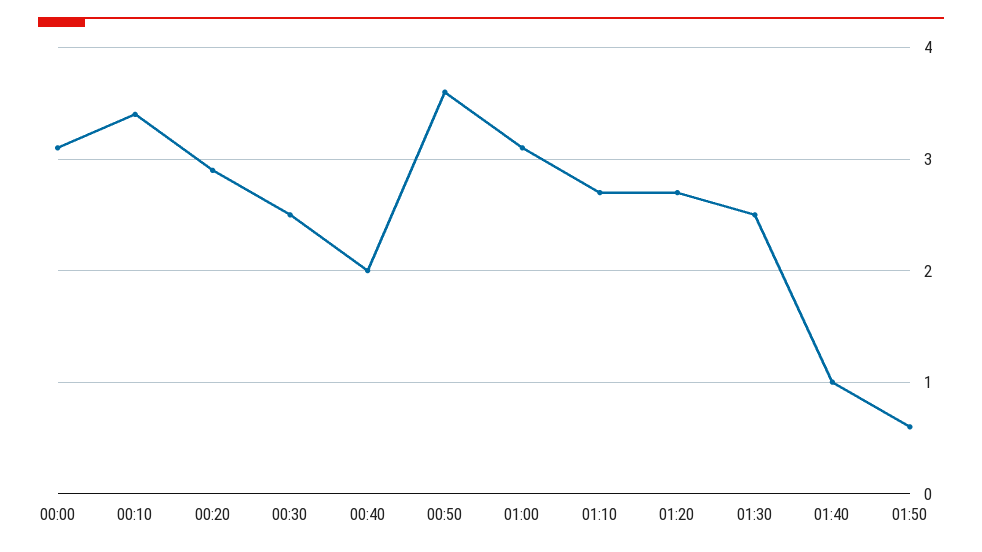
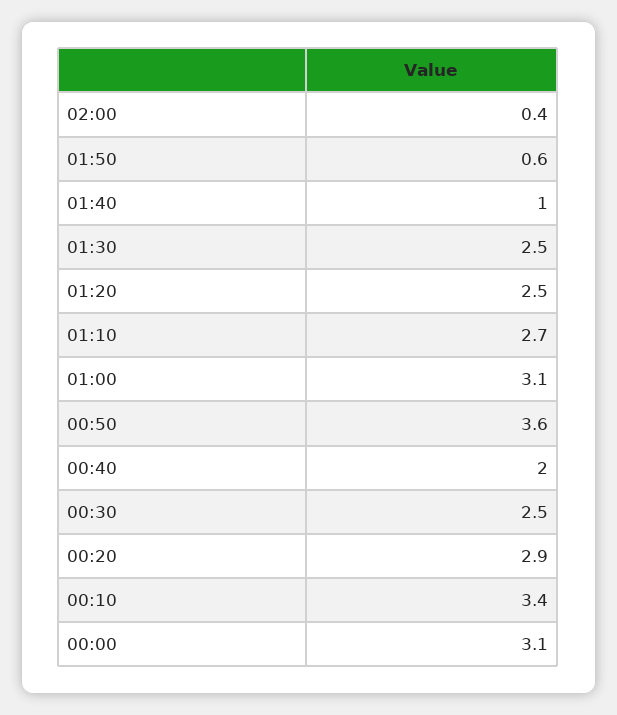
01:20: 2.7 -> 2.5
02:00: none -> 0.4

